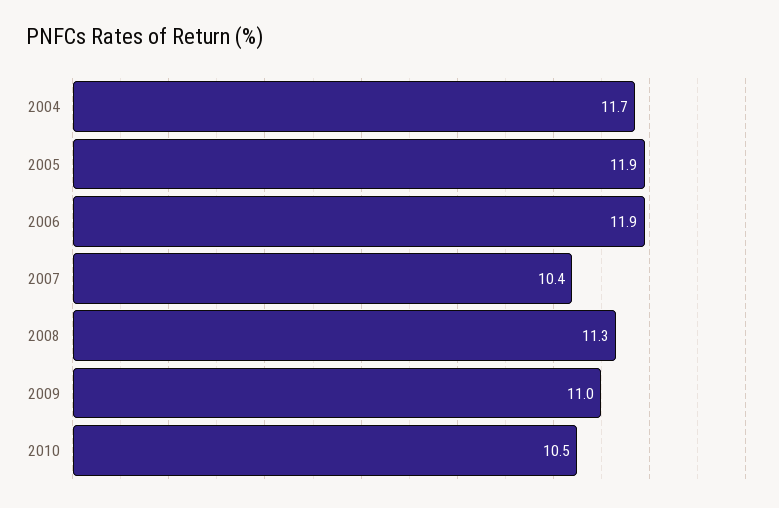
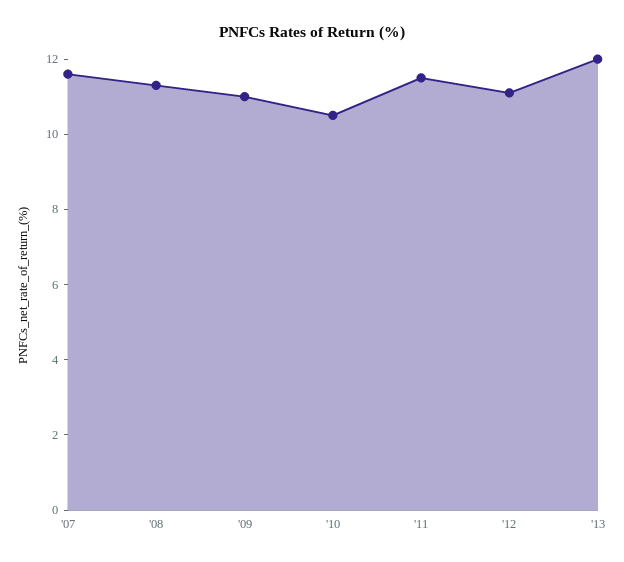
2004: 11.7 -> none
2005: 11.9 -> none
2006: 11.9 -> none
2007: 10.4 -> 11.5
'11: none -> 11.5
'12: none -> 11
'13: none -> 12

